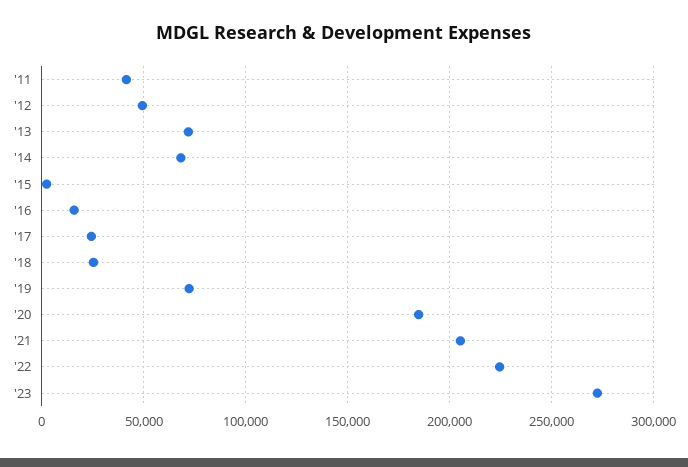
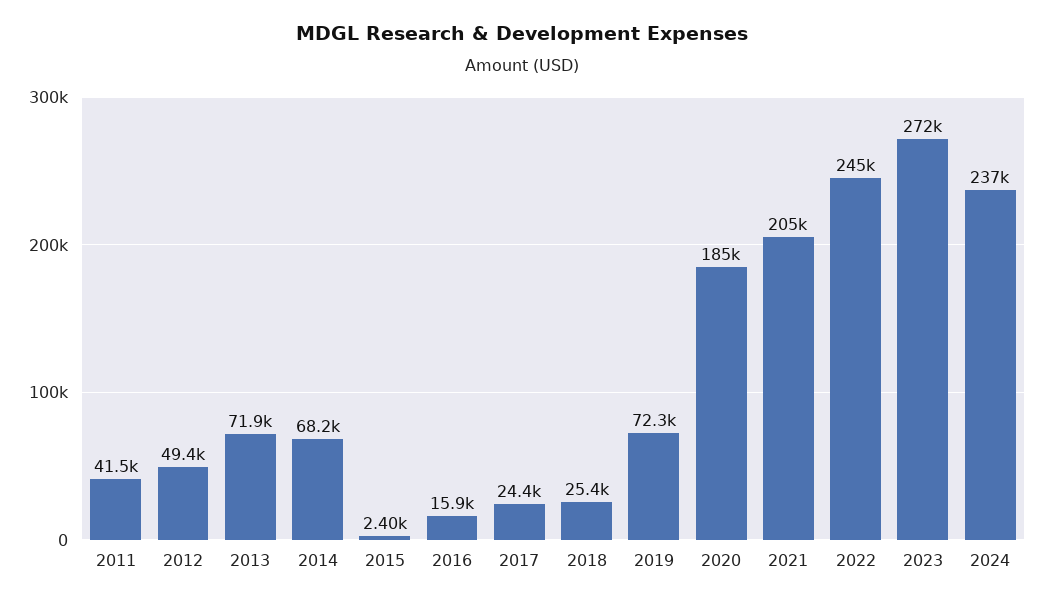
'22: 225000 -> 245000
2024: none -> 237000

